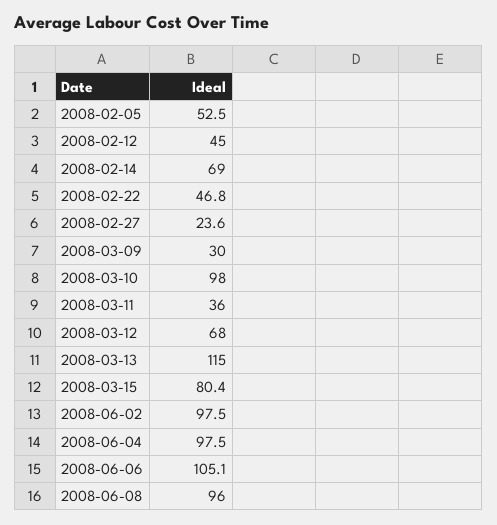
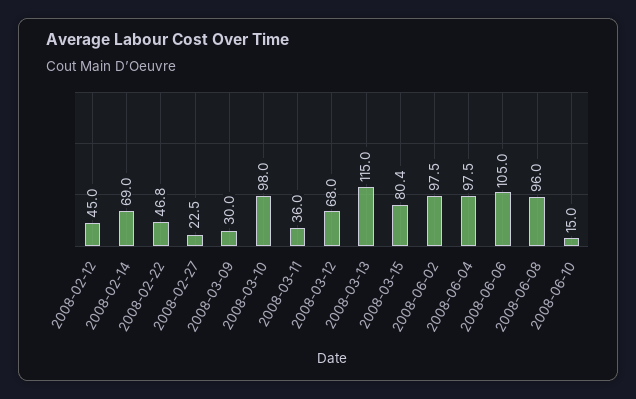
2008-02-05: 52.5 -> none
2008-02-27: 23.6 -> 22.5
2008-06-06: 105.1 -> 105
2008-06-10: none -> 15

